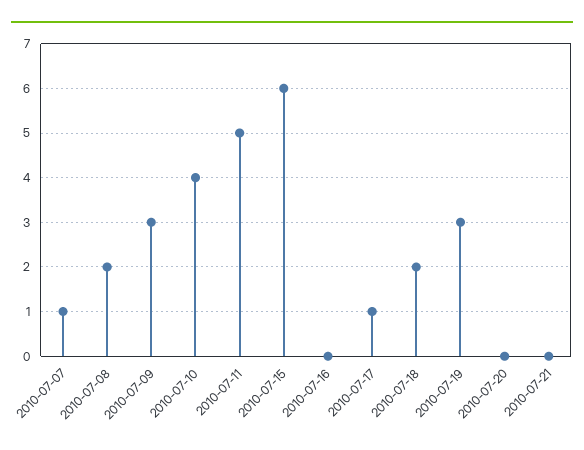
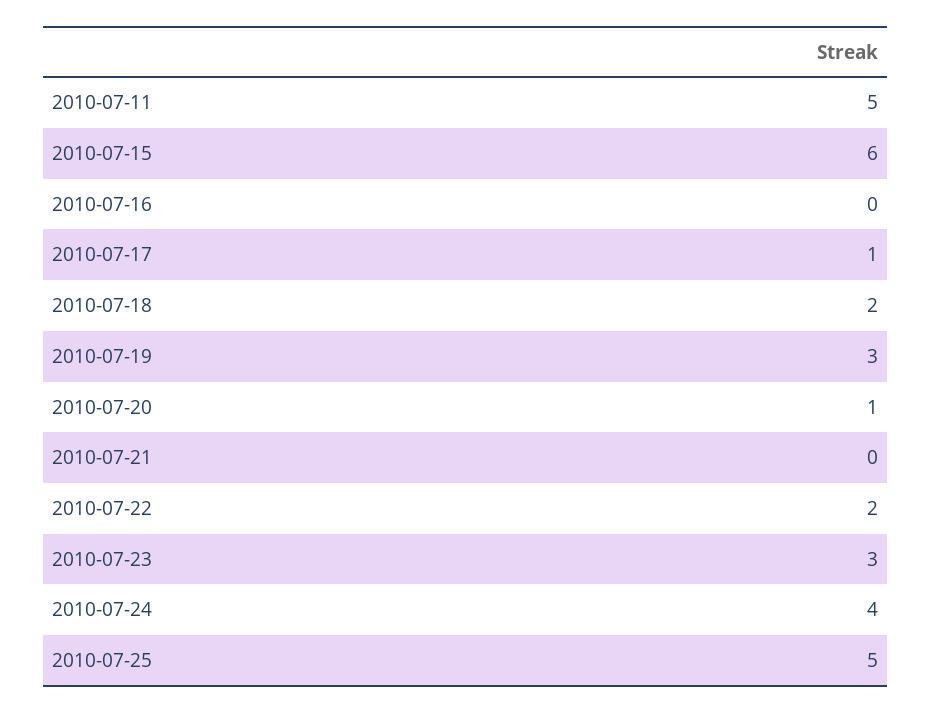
2010-07-07: 1 -> none
2010-07-08: 2 -> none
2010-07-09: 3 -> none
2010-07-10: 4 -> none
2010-07-20: 0 -> 1
2010-07-22: none -> 2
2010-07-23: none -> 3
2010-07-24: none -> 4
2010-07-25: none -> 5

